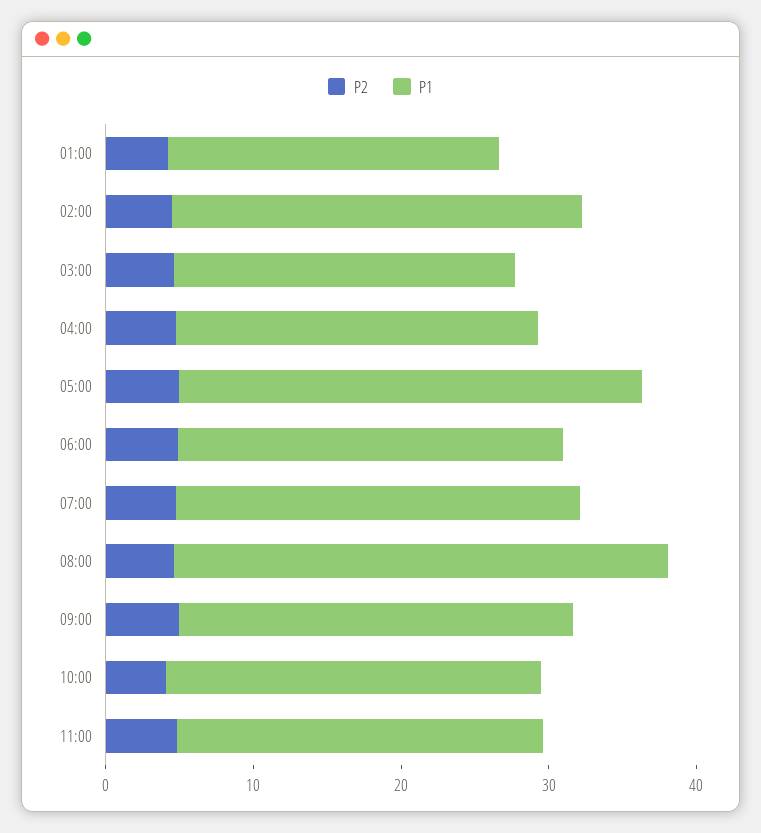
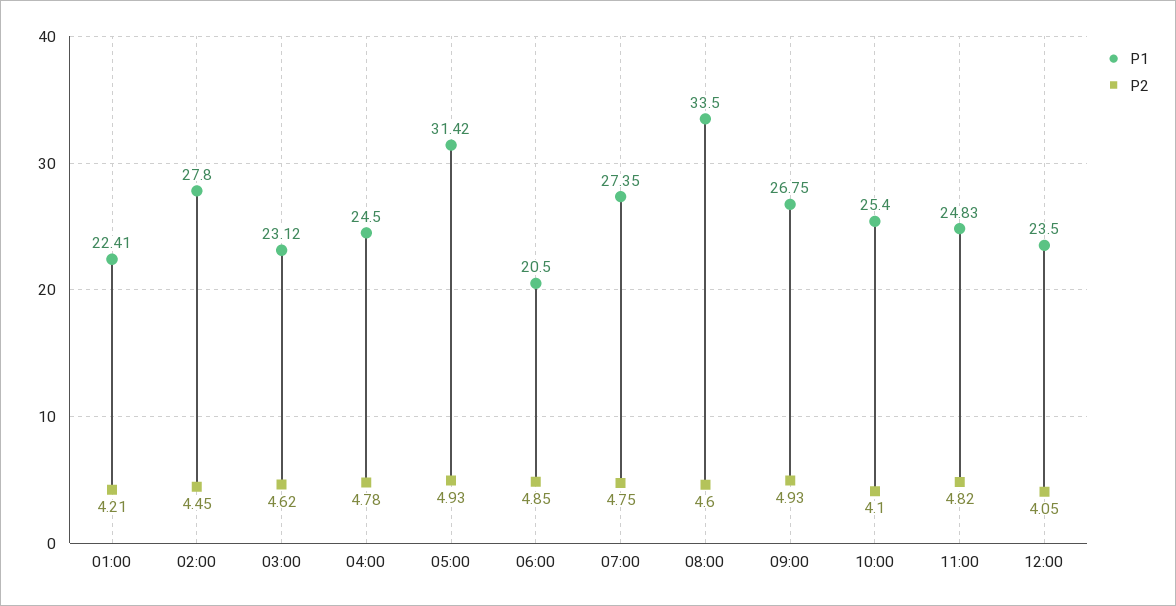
P1, 06:00: 26 -> 20.5
P1, 12:00: none -> 23.5
P2, 12:00: none -> 4.05

